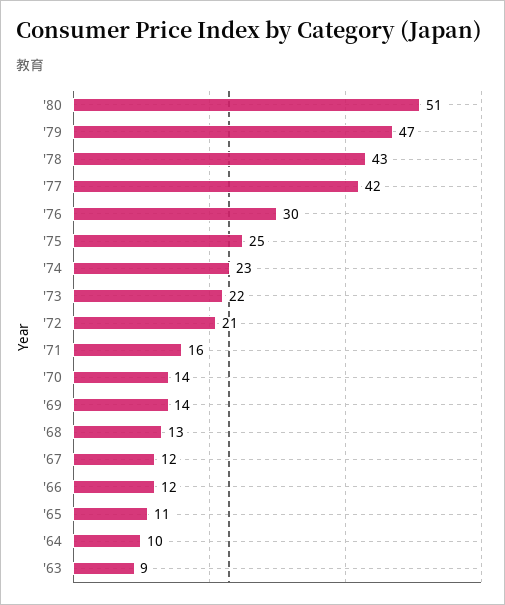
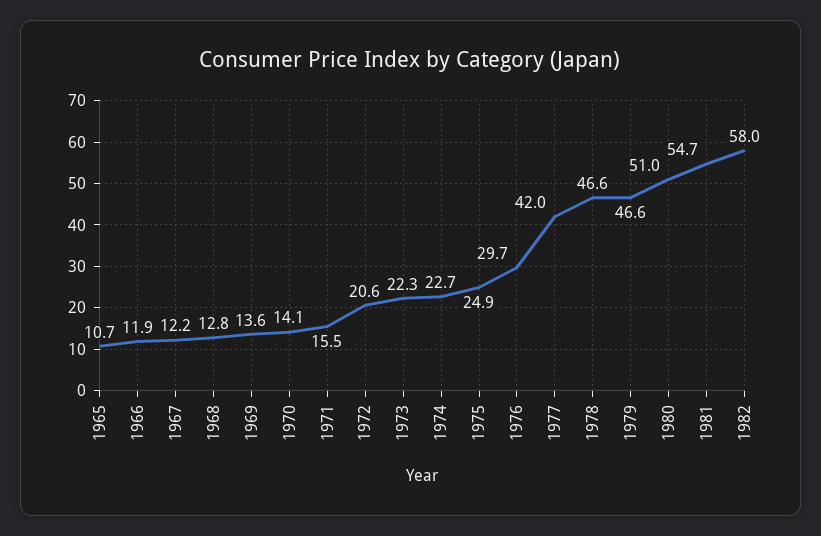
'78: 43 -> 46.6
'64: 10 -> none
'63: 9 -> none
1981: none -> 54.7
1982: none -> 58

